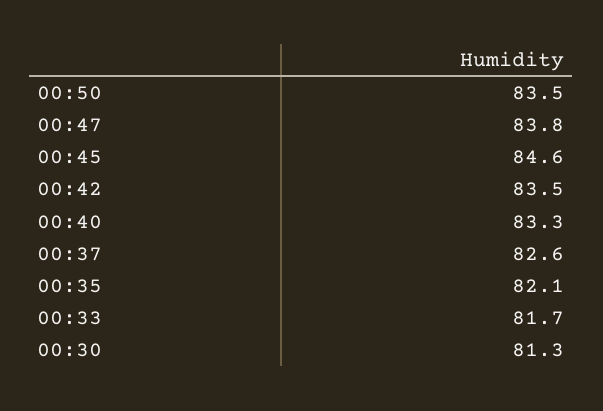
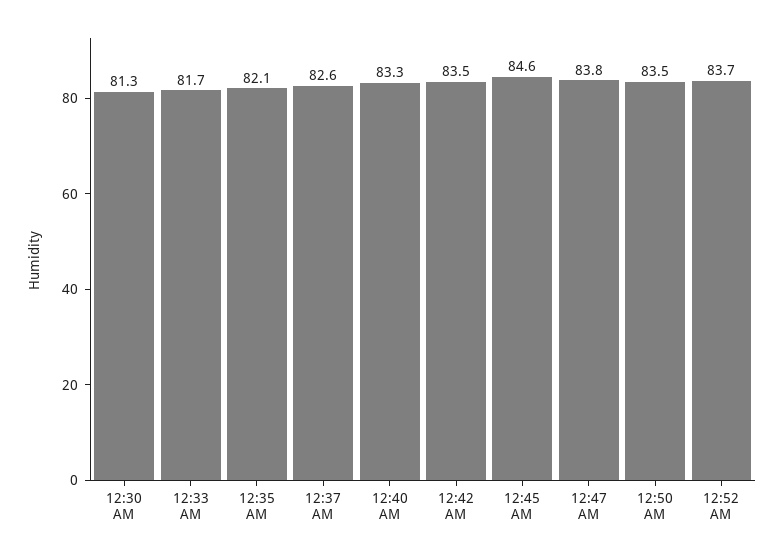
12:52 AM: none -> 83.7

